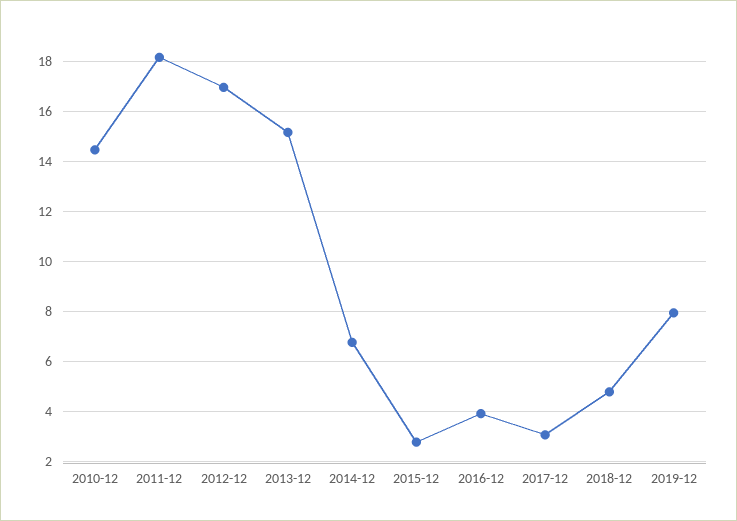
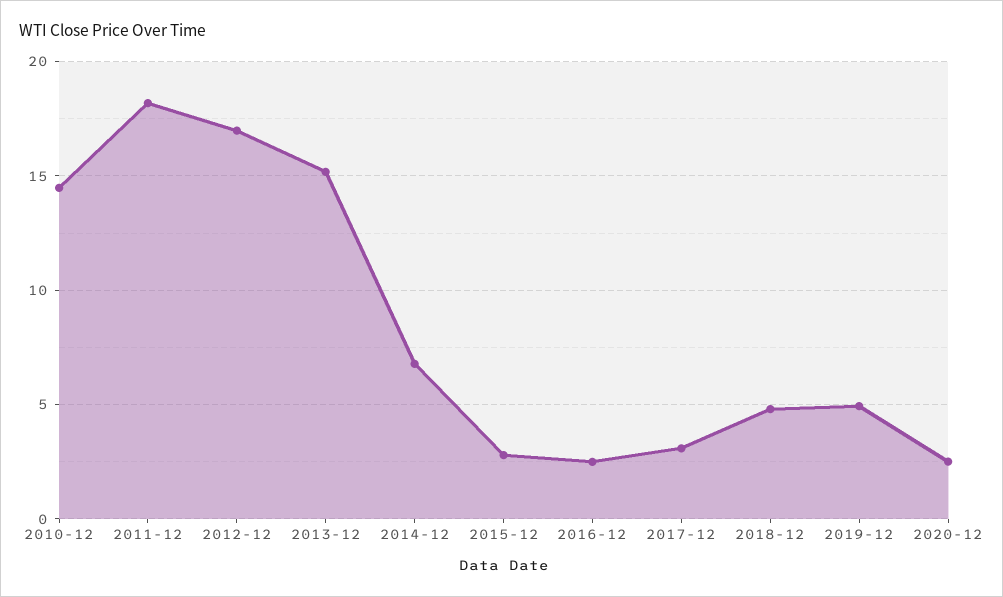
2016-12: 4 -> 2.5
2019-12: 8 -> 5
2020-12: none -> 2.5

